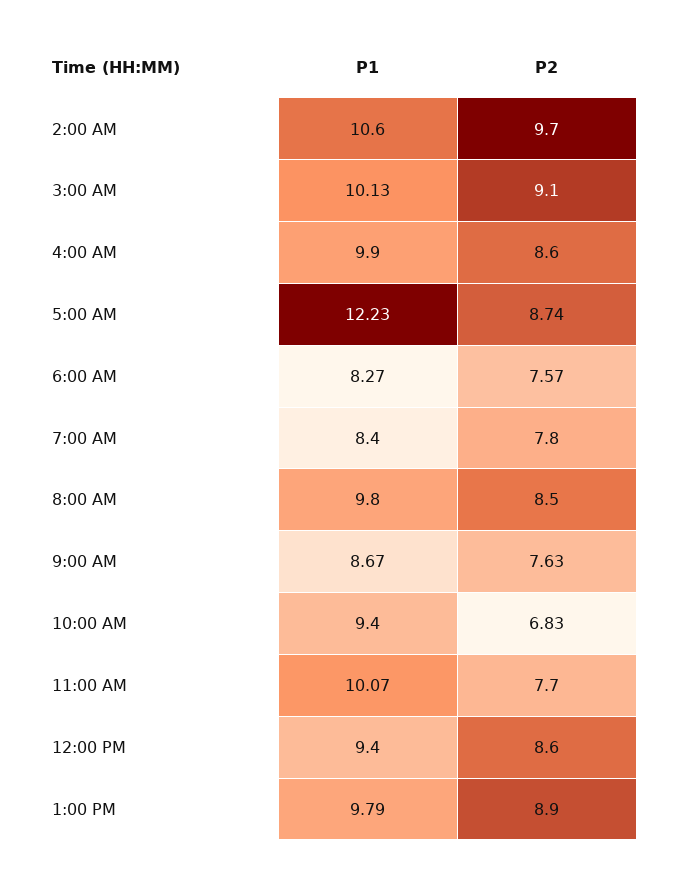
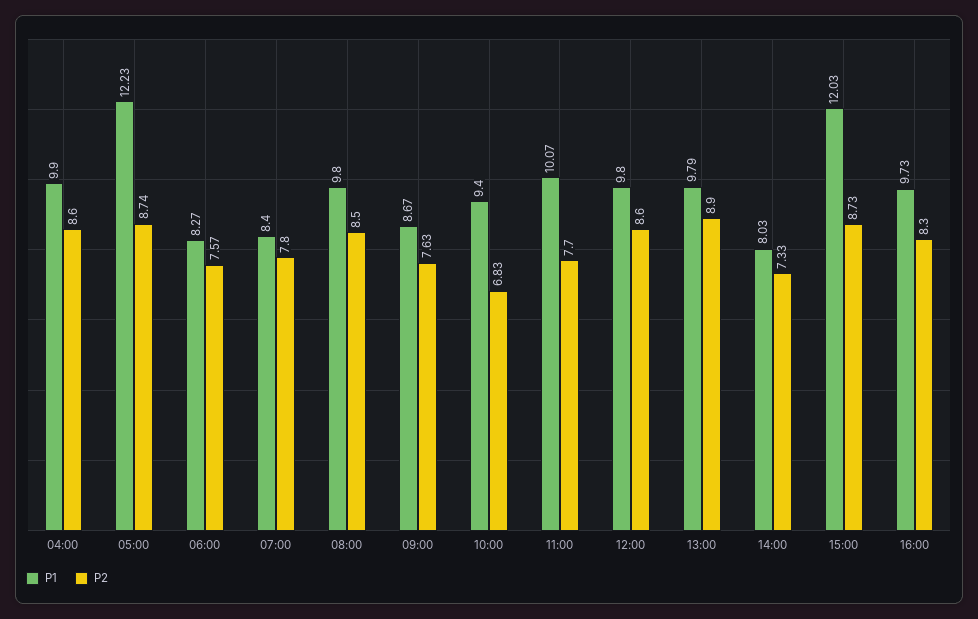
P1, 2:00 AM: 10.6 -> none
P2, 2:00 AM: 9.7 -> none
P1, 3:00 AM: 10.13 -> none
P2, 3:00 AM: 9.1 -> none
P1, 12:00 PM: 9.4 -> 9.8
P1, 14:00: none -> 8.03
P2, 14:00: none -> 7.33
P1, 15:00: none -> 12.03
P2, 15:00: none -> 8.73
P1, 16:00: none -> 9.73
P2, 16:00: none -> 8.3

